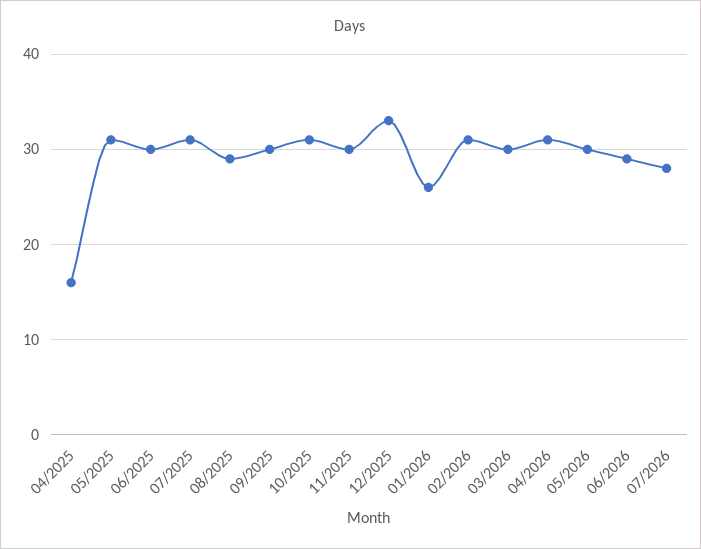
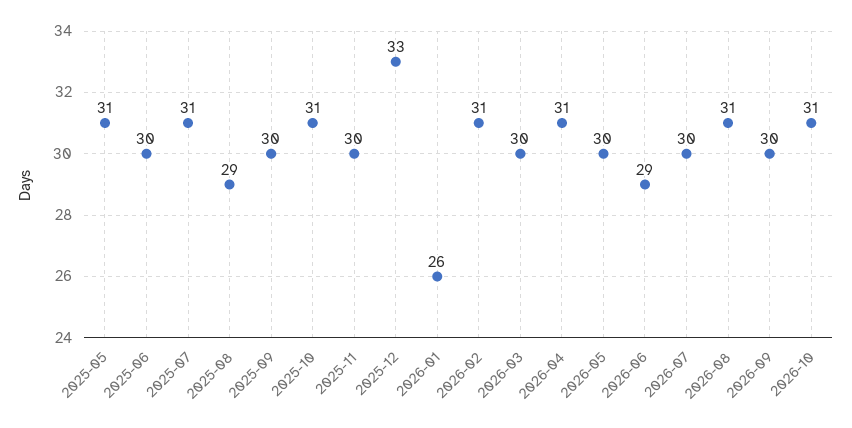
04/2025: 16 -> none
07/2026: 28 -> 30
2026-08: none -> 31
2026-09: none -> 30
2026-10: none -> 31

